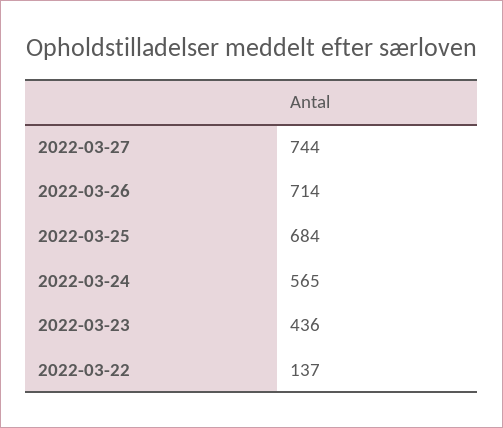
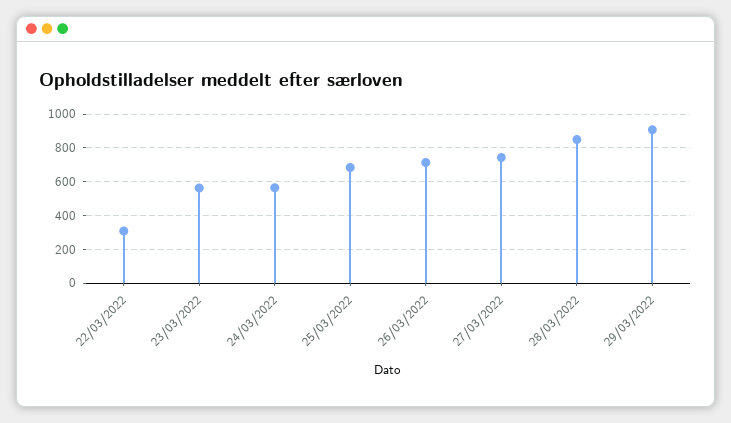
2022-03-23: 436 -> 550
2022-03-22: 137 -> 300
28/03/2022: none -> 850
29/03/2022: none -> 900

